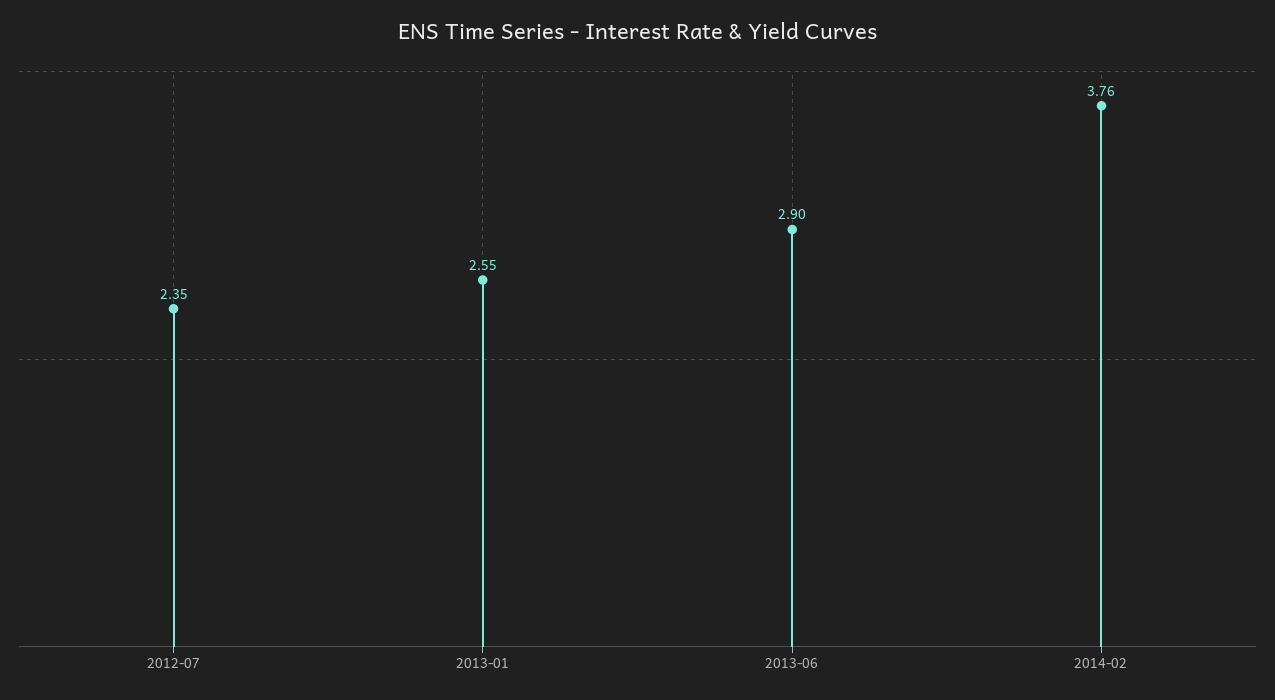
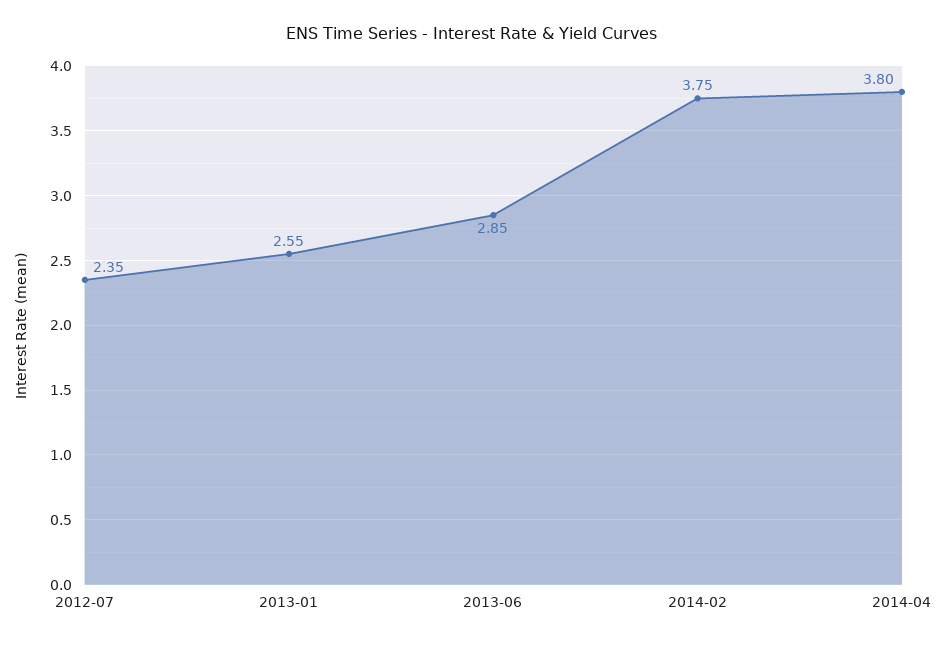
2013-06: 2.9 -> 2.85
2014-02: 3.76 -> 3.75
2014-04: none -> 3.8

